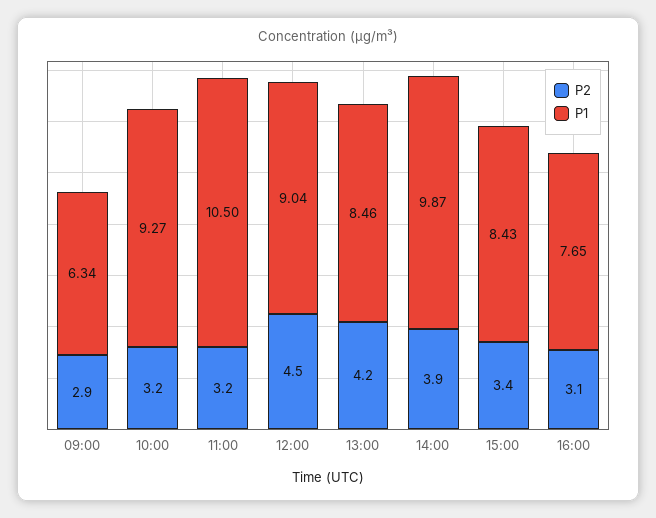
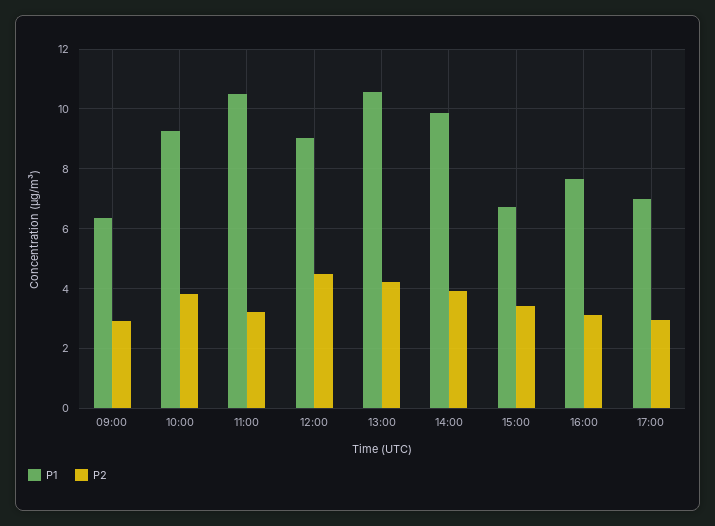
P2, 10:00: 3.2 -> 3.75
P1, 13:00: 8.46 -> 10.5
P1, 15:00: 8.43 -> 6.75
P1, 17:00: none -> 7
P2, 17:00: none -> 3

